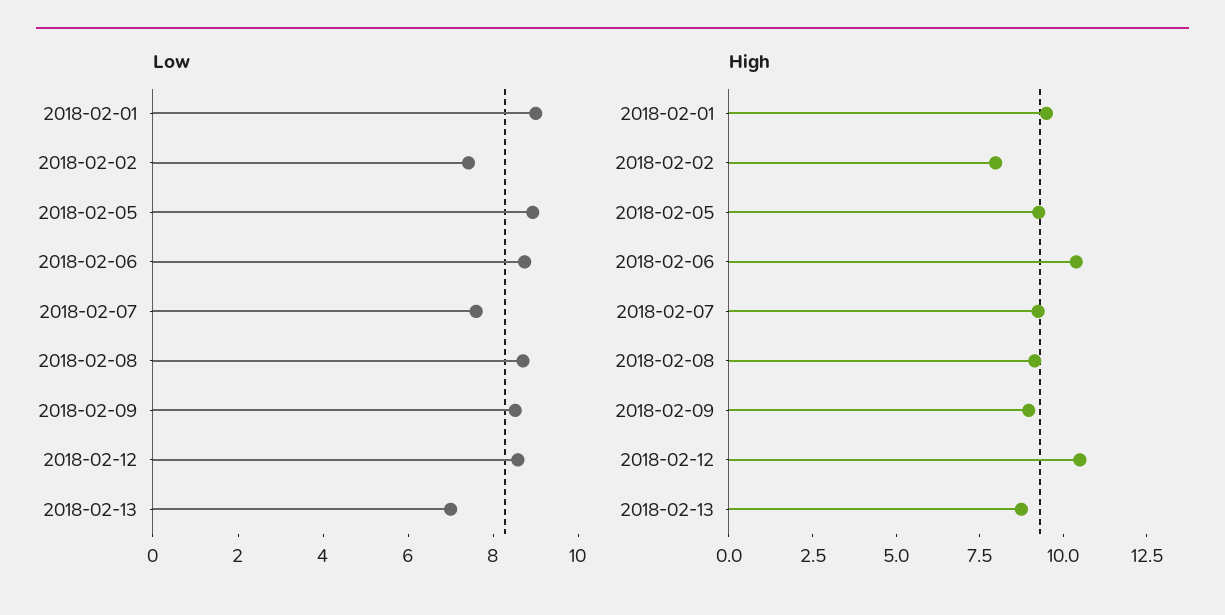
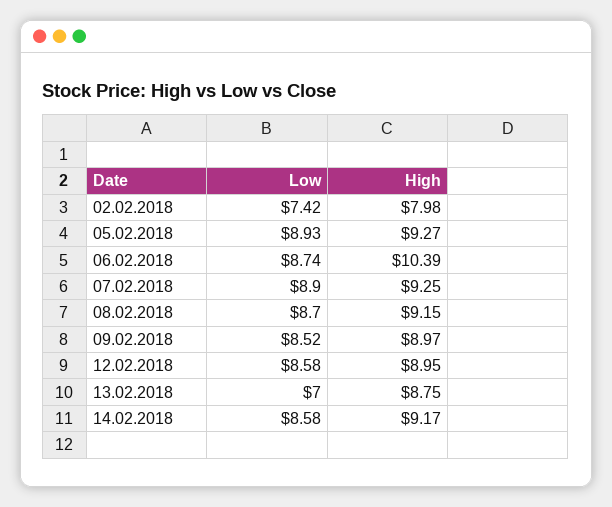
Low, 2018-02-01: 9 -> none
Low, 2018-02-07: 7.5 -> 8.9
High, 2018-02-01: 9.5 -> none
High, 2018-02-12: 10.5 -> 8.95
Low, 14.02.2018: none -> 8.58
High, 14.02.2018: none -> 9.17

